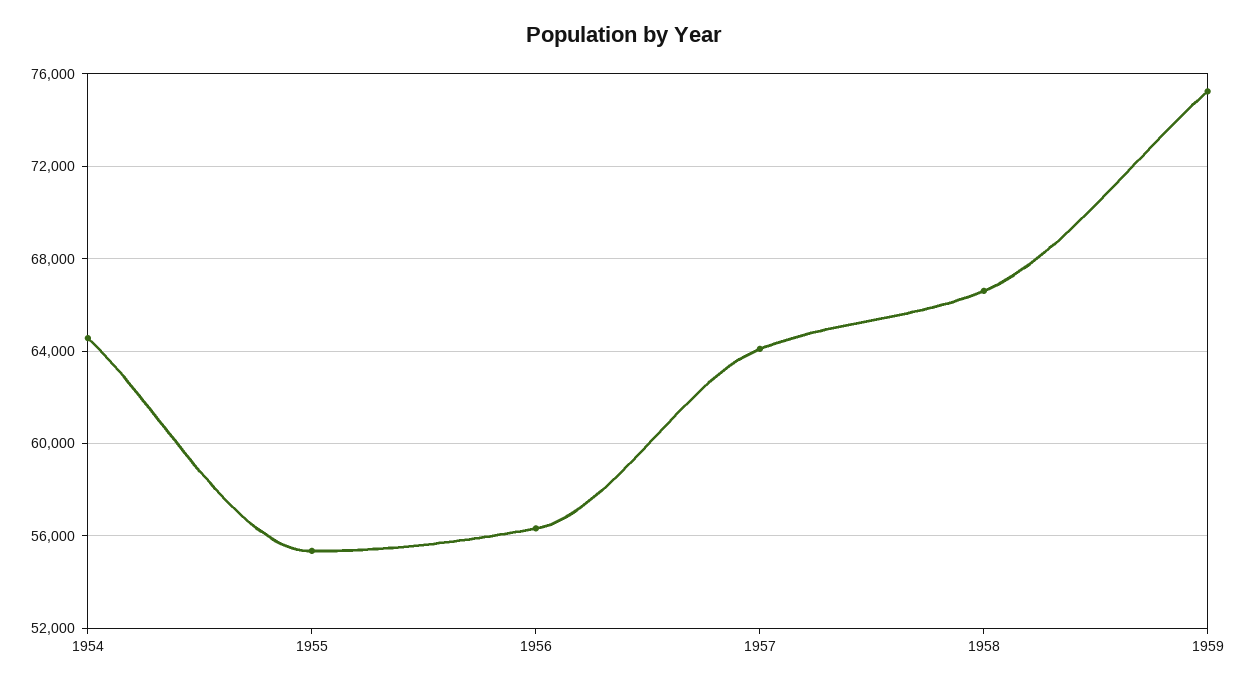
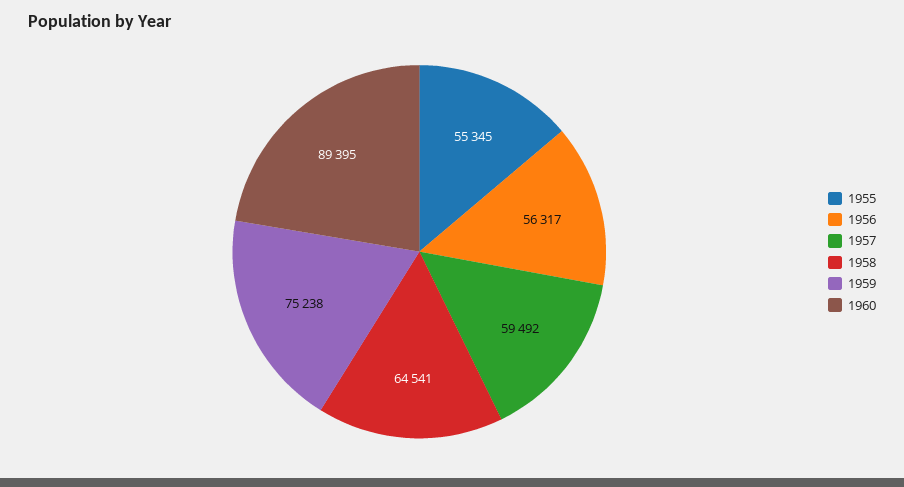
1954: 64500 -> none
1957: 64000 -> 59492
1958: 66500 -> 64541
1960: none -> 89395

